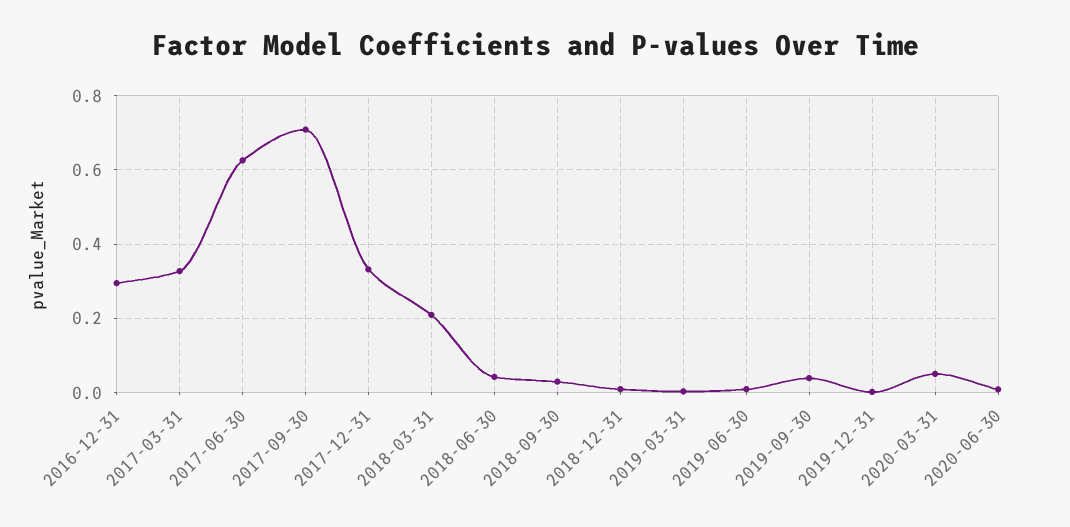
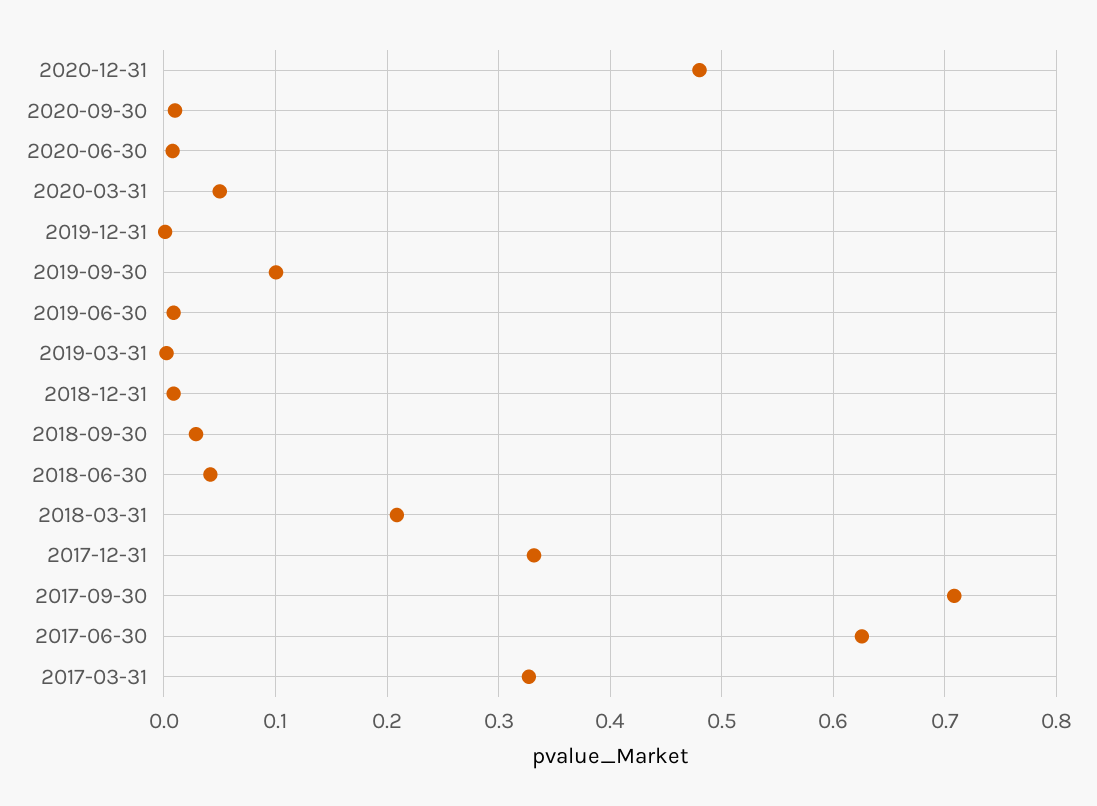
2016-12-31: 0.3 -> none
2019-09-30: 0.04 -> 0.1
2020-12-31: none -> 0.48
2020-09-30: none -> 0.01

